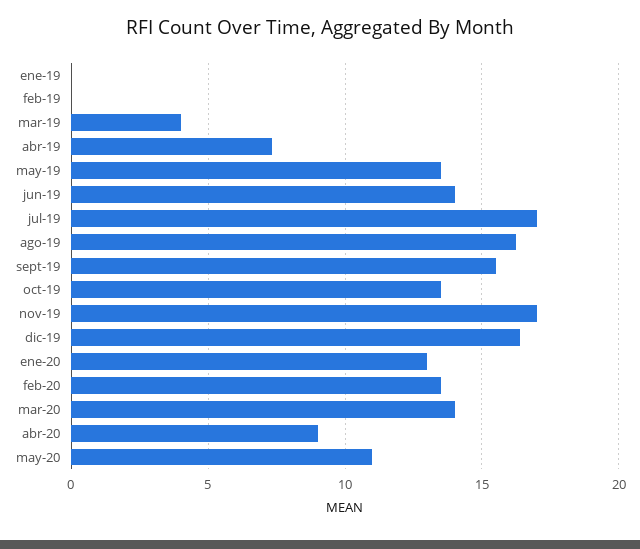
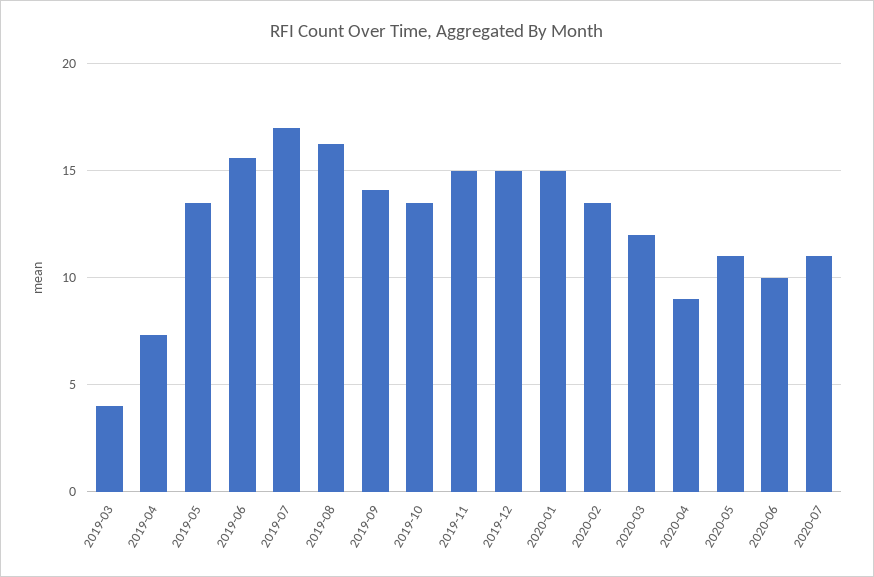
ene-19: 0 -> none
feb-19: 0 -> none
jun-19: 14 -> 15.5
sept-19: 15.5 -> 14
nov-19: 17 -> 15
dic-19: 16.5 -> 15
ene-20: 13 -> 15
mar-20: 14 -> 12
2020-06: none -> 10
2020-07: none -> 11

